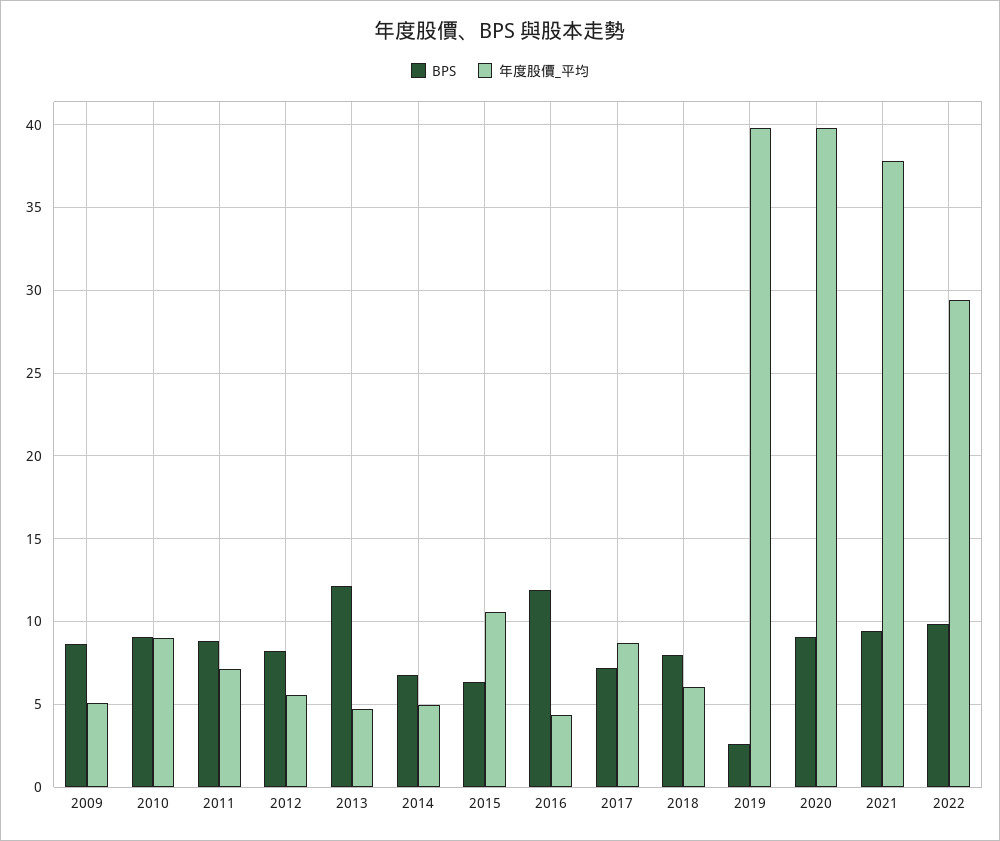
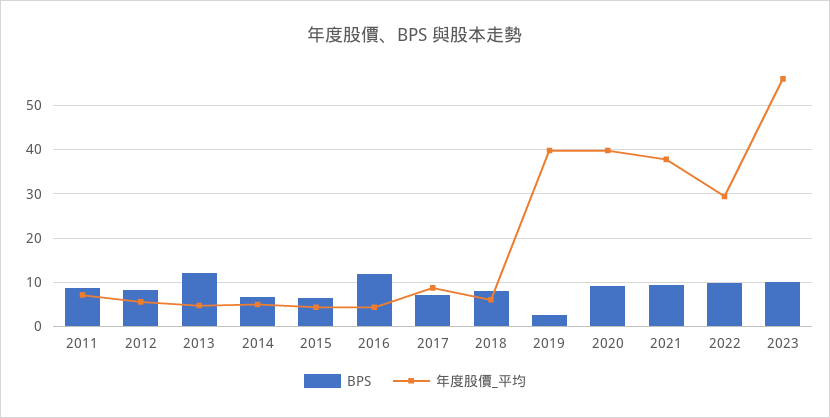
BPS, 2009: 8.5 -> none
年度股價_平均, 2009: 5 -> none
BPS, 2010: 9 -> none
年度股價_平均, 2010: 9 -> none
年度股價_平均, 2015: 10.5 -> 4
BPS, 2023: none -> 10
年度股價_平均, 2023: none -> 56

